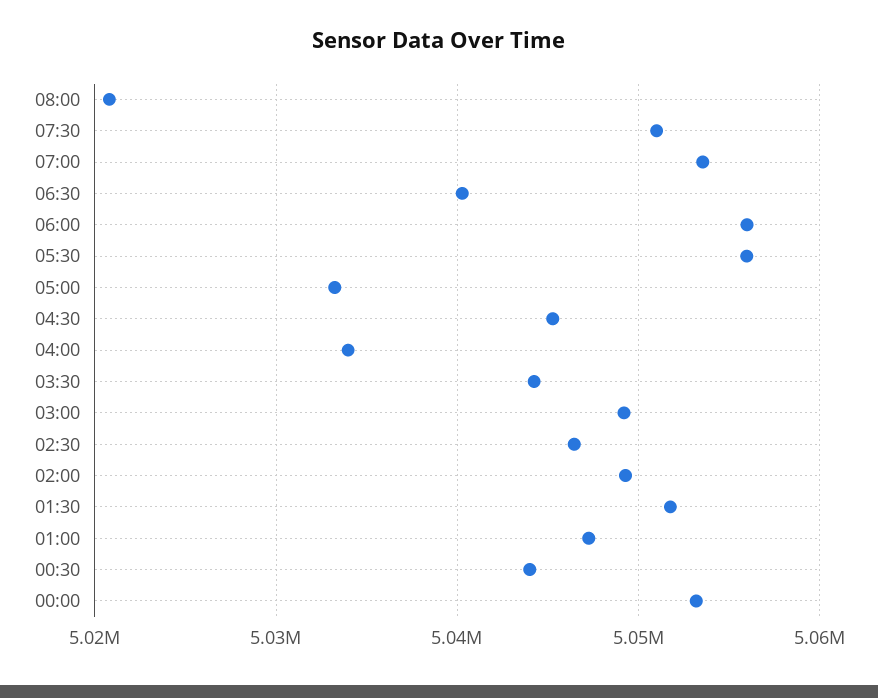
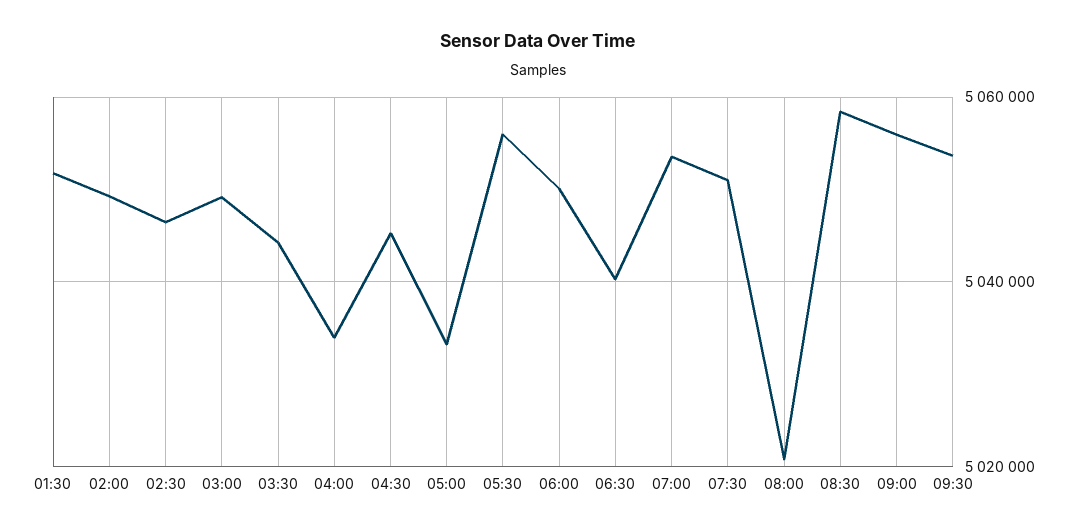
06:00: 5056000 -> 5050000
01:00: 5047000 -> none
00:30: 5044000 -> none
00:00: 5053000 -> none
08:30: none -> 5058000
09:00: none -> 5056000
09:30: none -> 5054000

